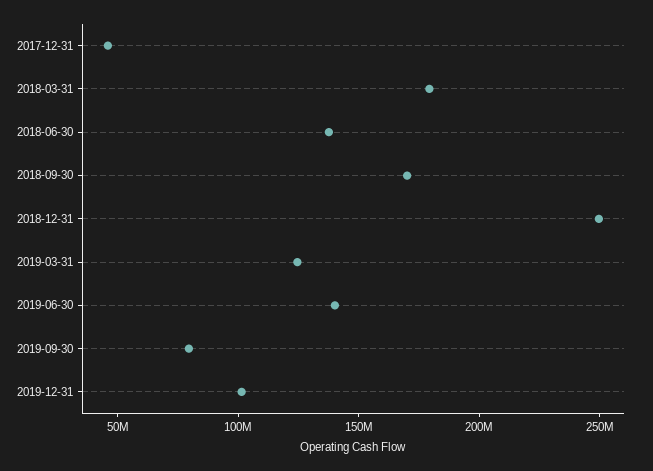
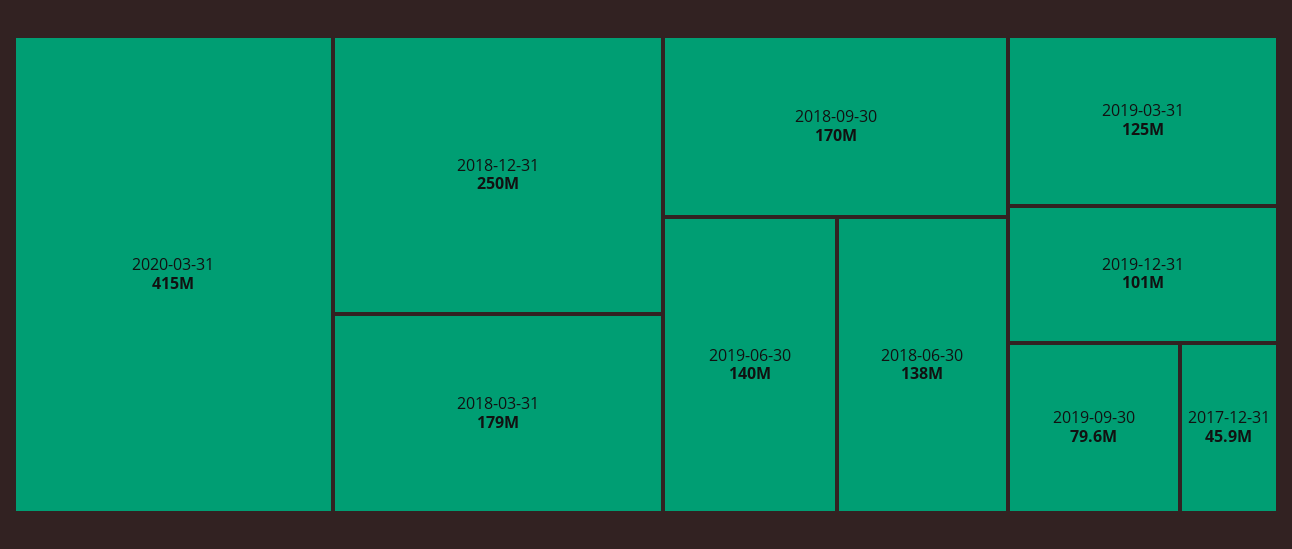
2020-03-31: none -> 415000000

